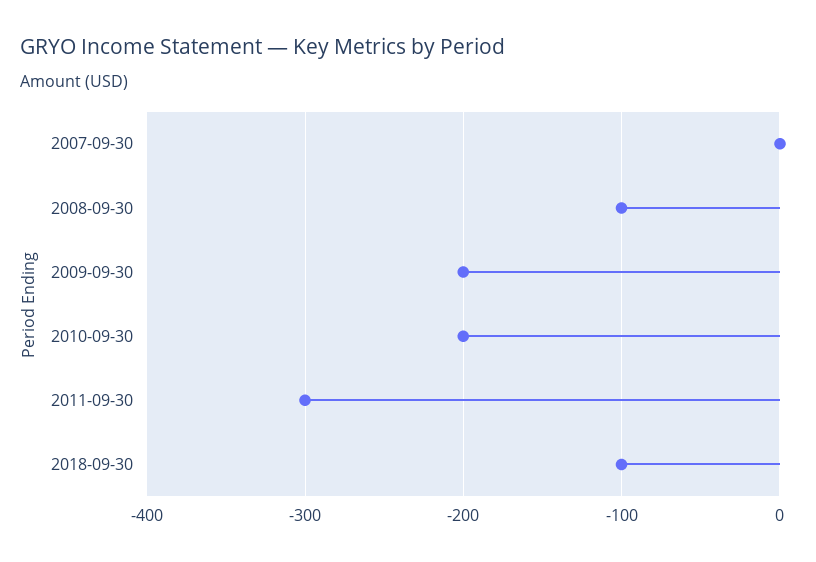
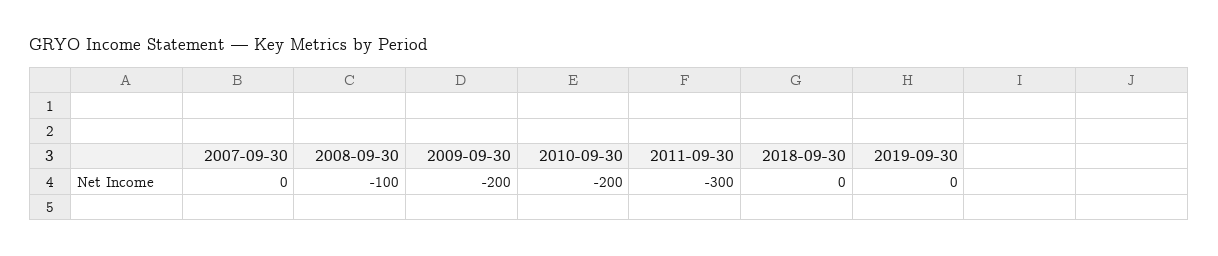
2018-09-30: -100 -> 0
2019-09-30: none -> 0

